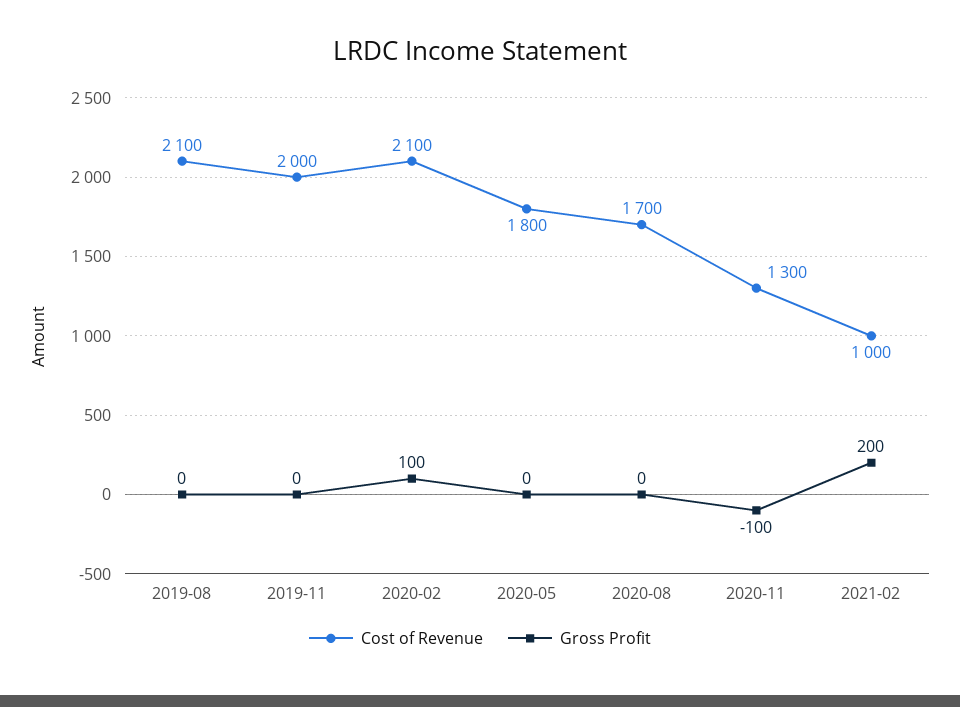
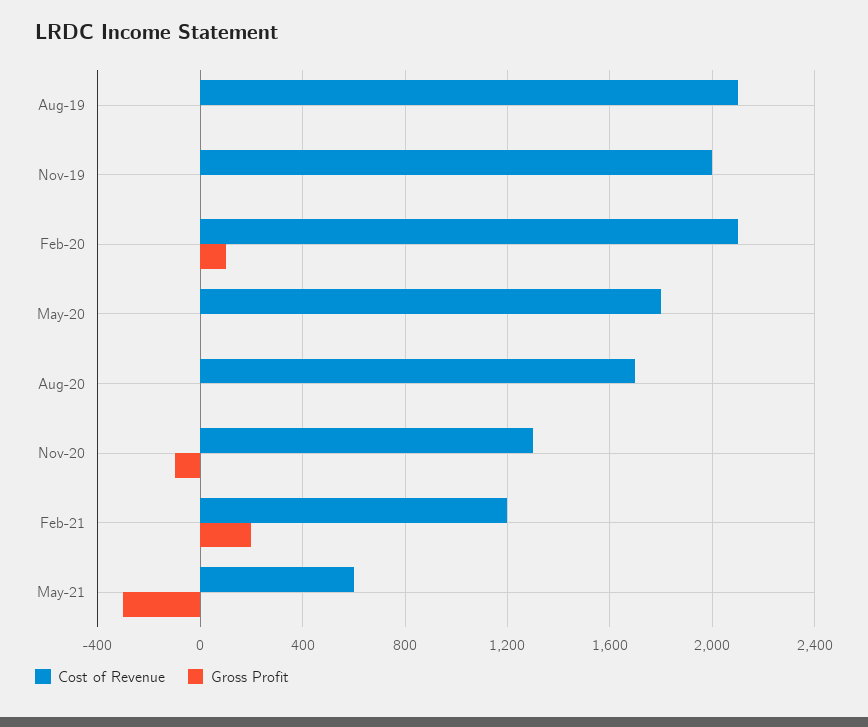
Cost of Revenue, 2021-02: 1000 -> 1200
Cost of Revenue, May-21: none -> 600
Gross Profit, May-21: none -> -300

